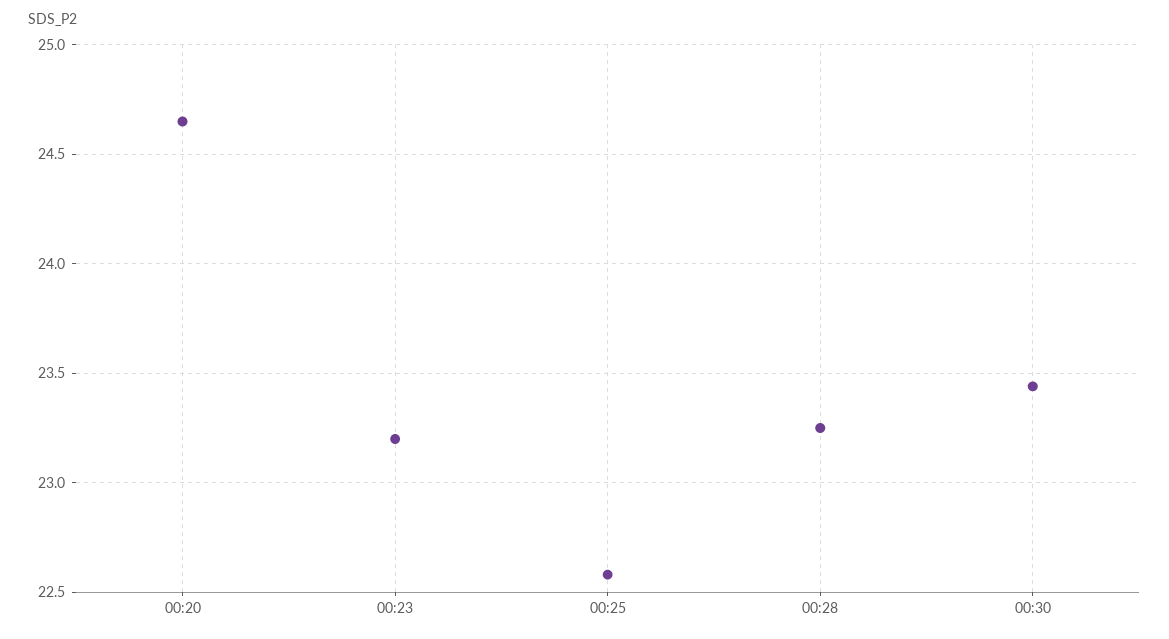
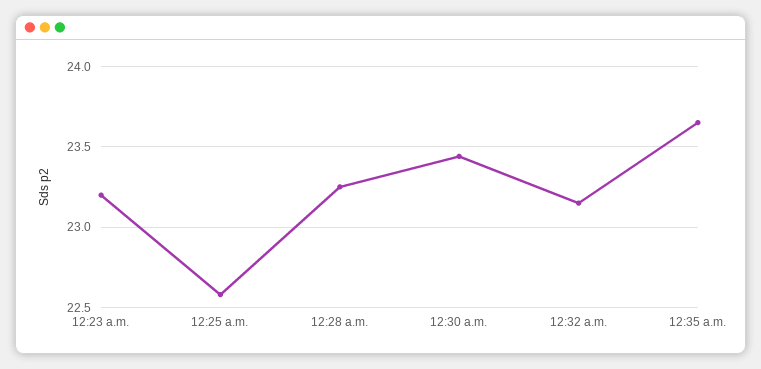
00:20: 24.65 -> none
12:32 a.m.: none -> 23.15
12:35 a.m.: none -> 23.65

